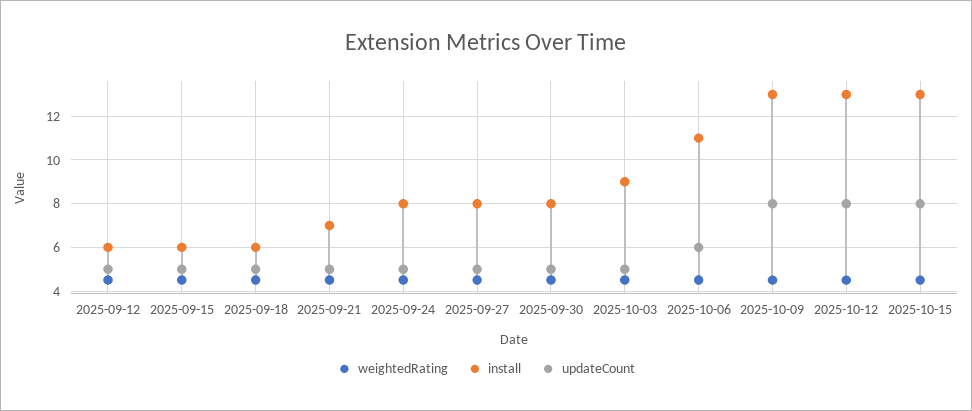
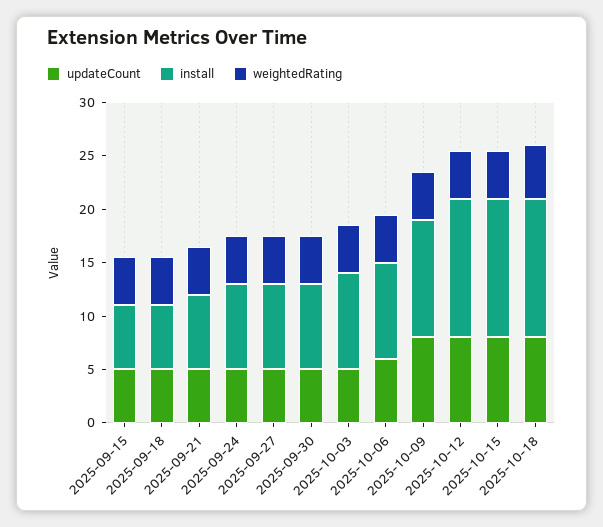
weightedRating, 2025-09-12: 4.5 -> none
install, 2025-09-12: 6 -> none
updateCount, 2025-09-12: 5 -> none
install, 2025-10-06: 11 -> 9
install, 2025-10-09: 13 -> 11
updateCount, 2025-10-18: none -> 8
install, 2025-10-18: none -> 13
weightedRating, 2025-10-18: none -> 5

